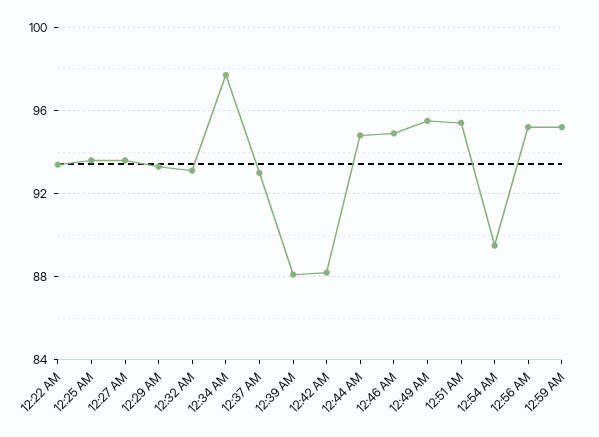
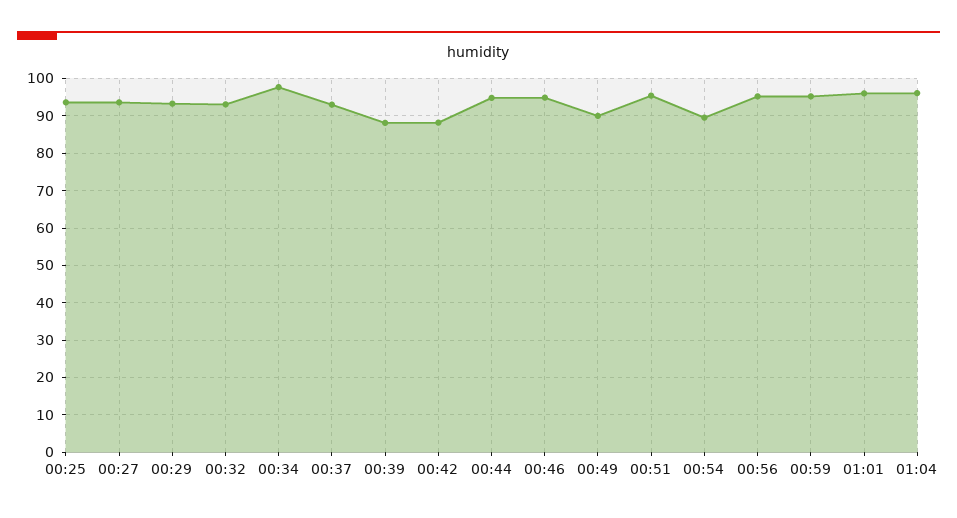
12:22 AM: 93.5 -> none
12:49 AM: 95.5 -> 90
01:01: none -> 96
01:04: none -> 96

